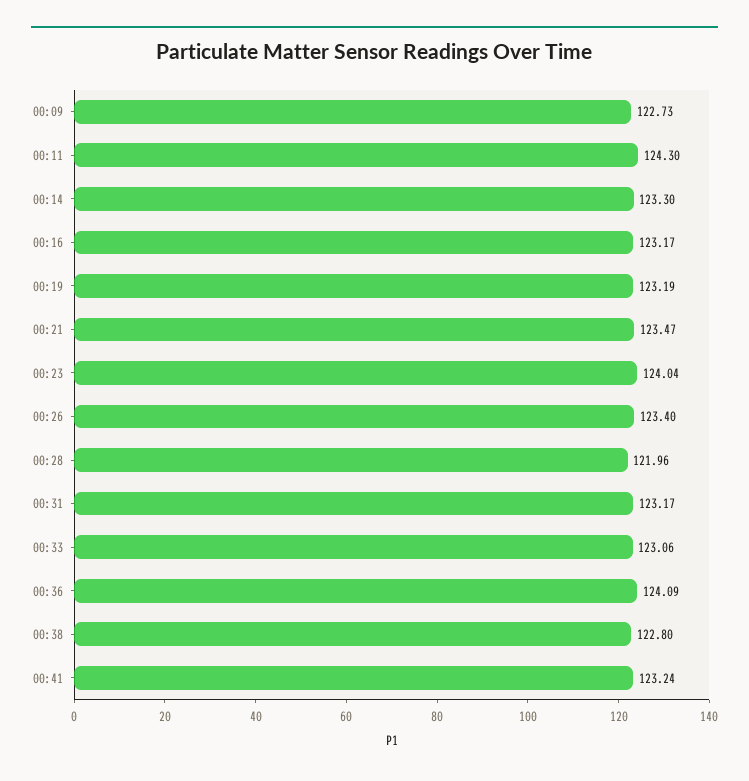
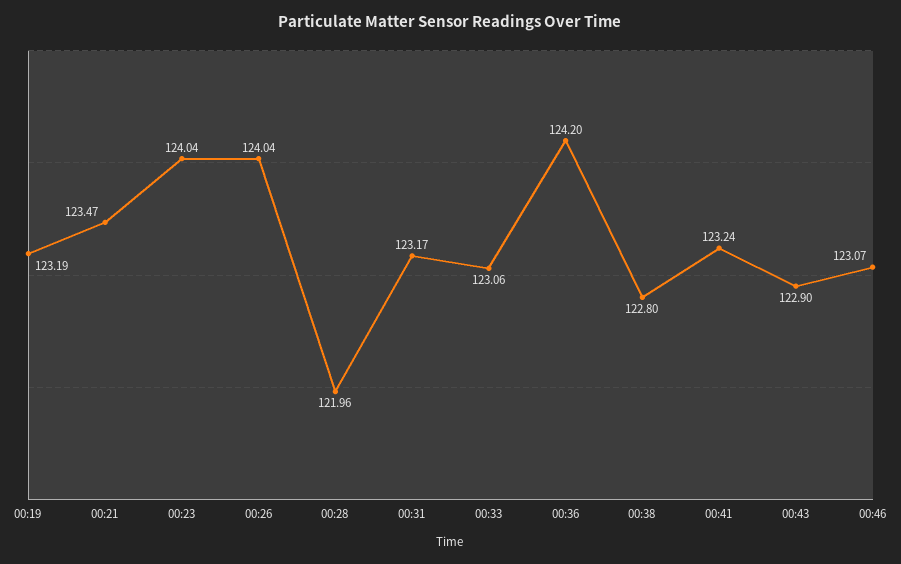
00:09: 122.73 -> none
00:11: 124.3 -> none
00:14: 123.3 -> none
00:16: 123.17 -> none
00:26: 123.4 -> 124.04
00:36: 124.09 -> 124.2
00:43: none -> 122.9
00:46: none -> 123.07

